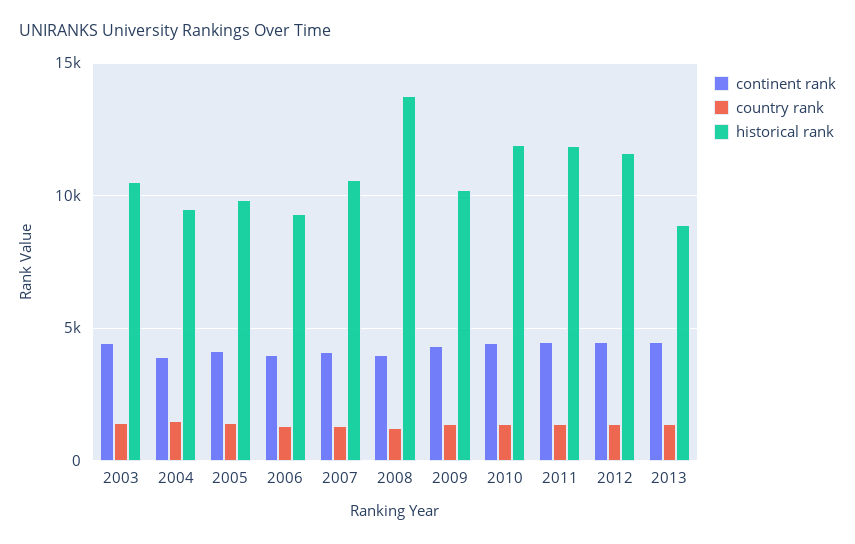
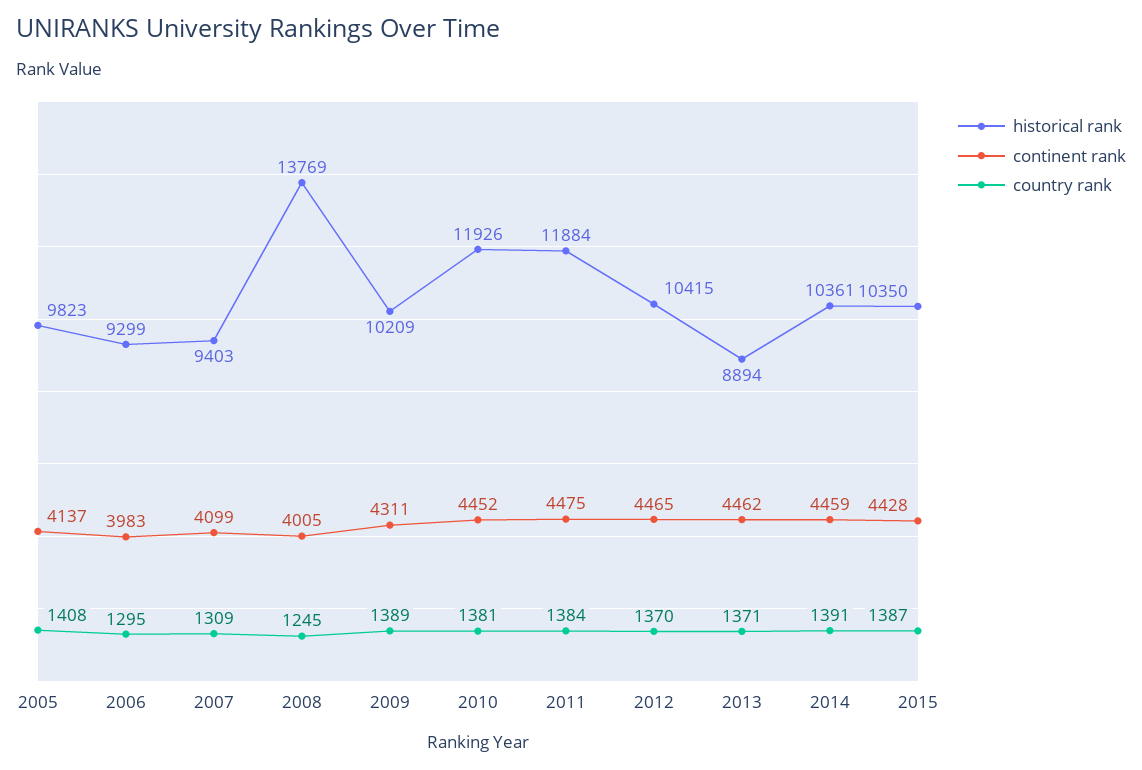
continent rank, 2003: 4500 -> none
country rank, 2003: 1500 -> none
historical rank, 2003: 10500 -> none
continent rank, 2004: 4000 -> none
country rank, 2004: 1500 -> none
historical rank, 2004: 9500 -> none
historical rank, 2007: 10500 -> 9403
historical rank, 2012: 11500 -> 10415
historical rank, 2014: none -> 10361
continent rank, 2014: none -> 4459
country rank, 2014: none -> 1391
historical rank, 2015: none -> 10350
continent rank, 2015: none -> 4428
country rank, 2015: none -> 1387

